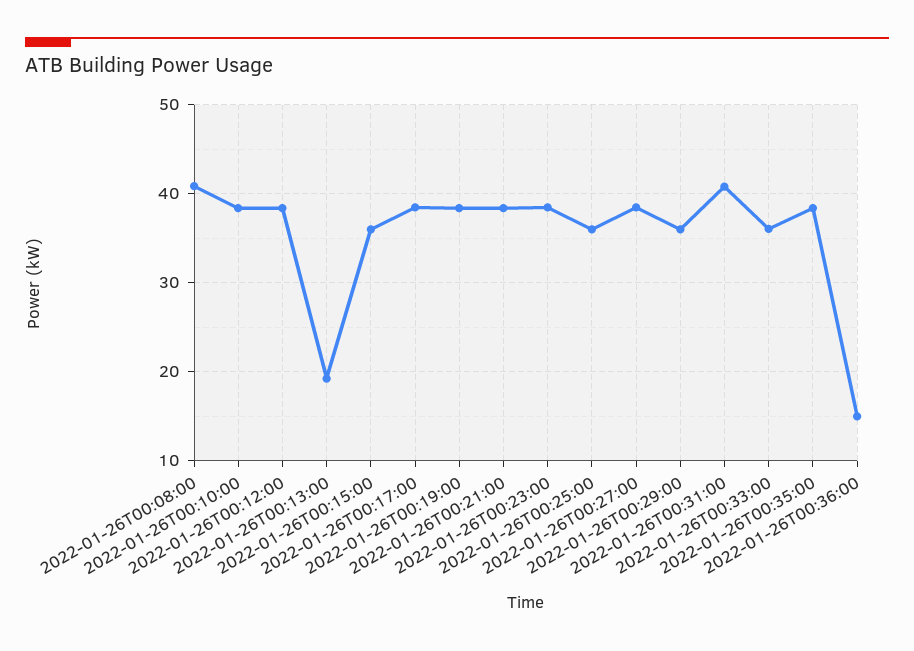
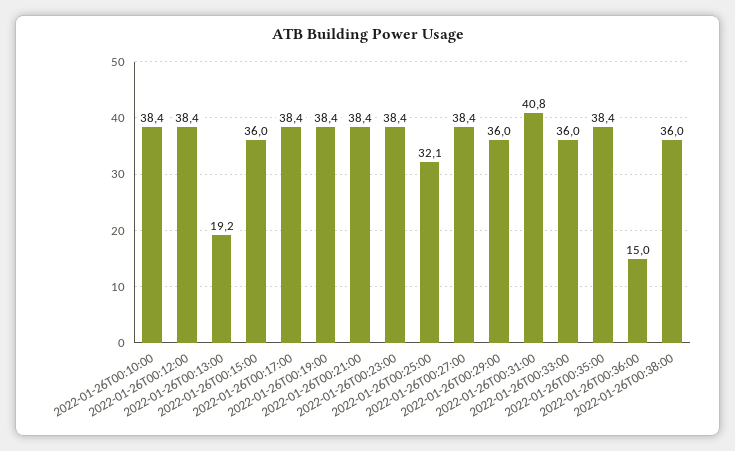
2022-01-26T00:08:00: 41 -> none
2022-01-26T00:25:00: 36 -> 32.1
2022-01-26T00:38:00: none -> 36

